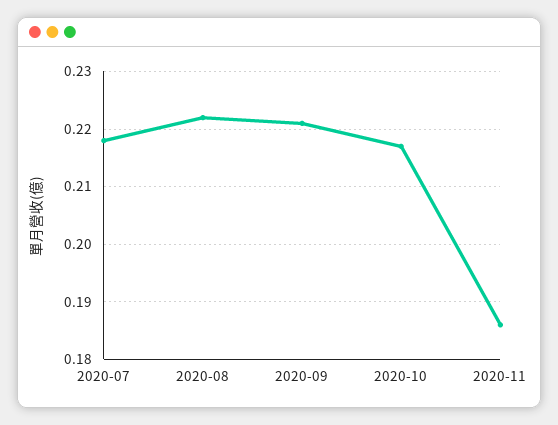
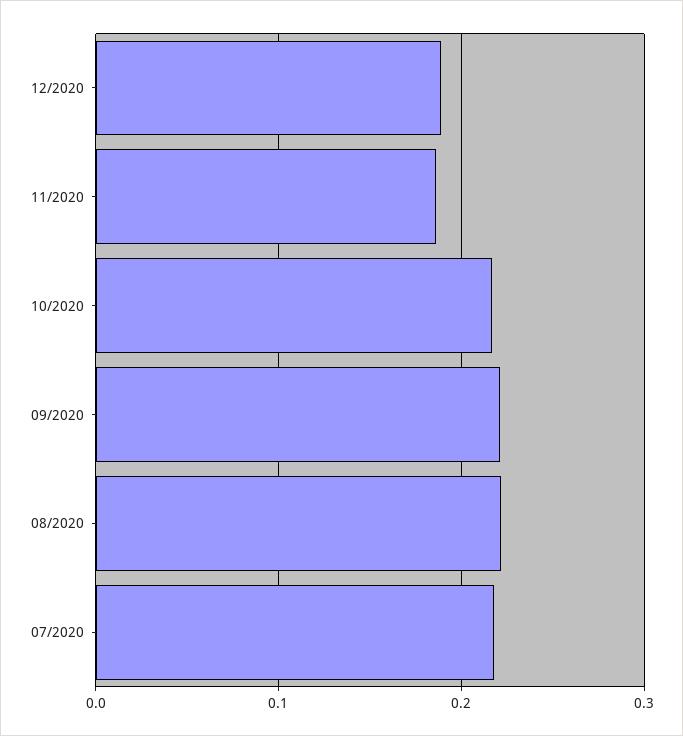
12/2020: none -> 0.19

